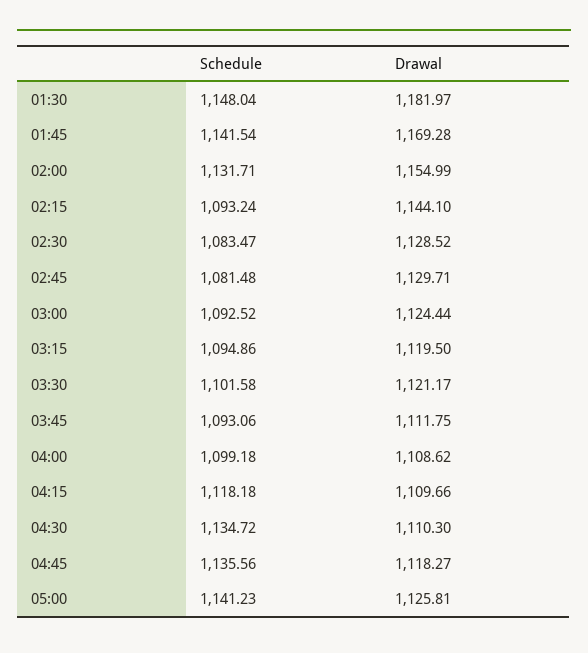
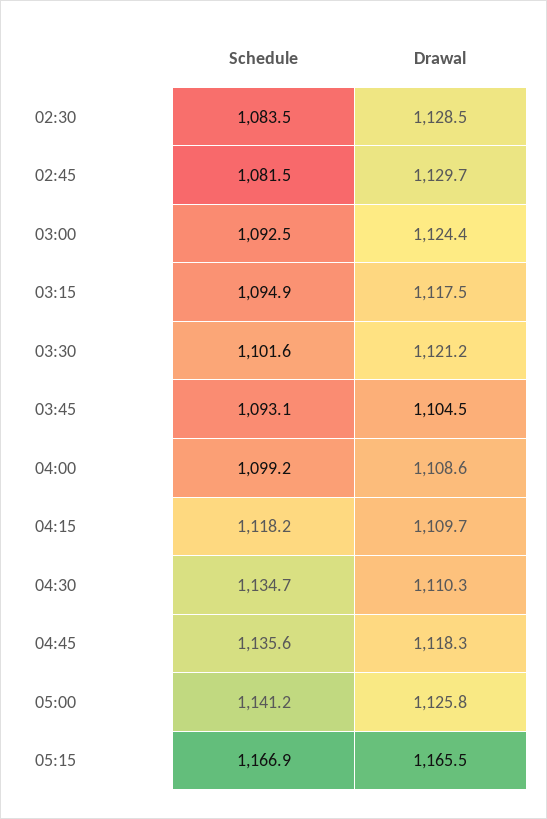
Schedule, 01:30: 1148.04 -> none
Drawal, 01:30: 1181.97 -> none
Schedule, 01:45: 1141.54 -> none
Drawal, 01:45: 1169.28 -> none
Schedule, 02:00: 1131.71 -> none
Drawal, 02:00: 1154.99 -> none
Schedule, 02:15: 1093.24 -> none
Drawal, 02:15: 1144.1 -> none
Drawal, 03:15: 1119.5 -> 1117.5
Drawal, 03:45: 1111.75 -> 1104.5
Schedule, 05:15: none -> 1166.9
Drawal, 05:15: none -> 1165.5

